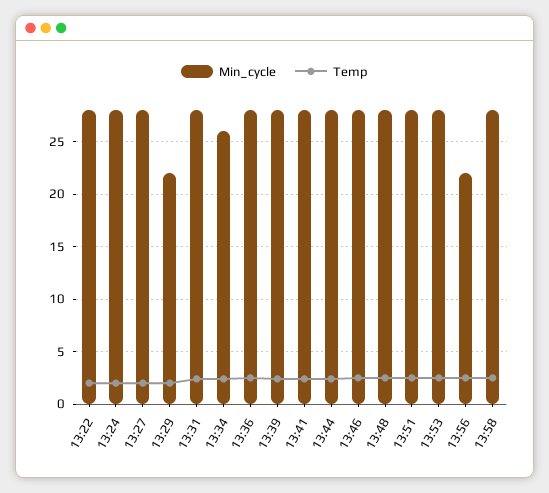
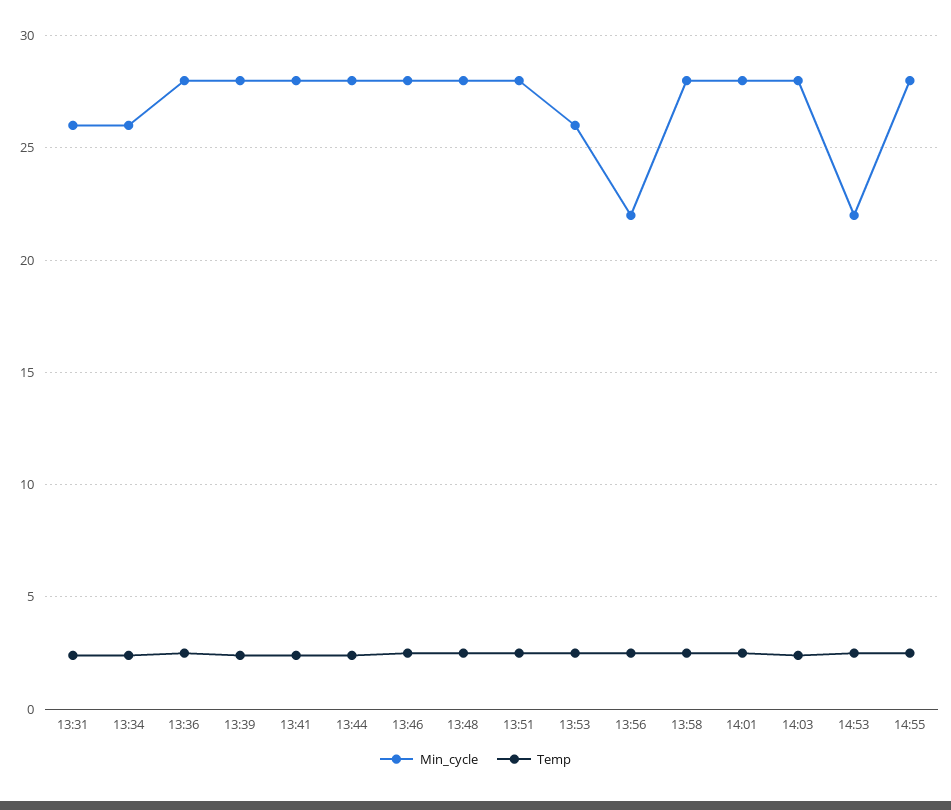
Min_cycle, 13:22: 28 -> none
Temp, 13:22: 2 -> none
Min_cycle, 13:24: 28 -> none
Temp, 13:24: 2 -> none
Min_cycle, 13:27: 28 -> none
Temp, 13:27: 2 -> none
Min_cycle, 13:29: 22 -> none
Temp, 13:29: 2 -> none
Min_cycle, 13:31: 28 -> 26
Min_cycle, 13:53: 28 -> 26
Min_cycle, 14:01: none -> 28
Temp, 14:01: none -> 2.5
Min_cycle, 14:03: none -> 28
Temp, 14:03: none -> 2.5
Min_cycle, 14:53: none -> 22
Temp, 14:53: none -> 2.5
Min_cycle, 14:55: none -> 28
Temp, 14:55: none -> 2.5

